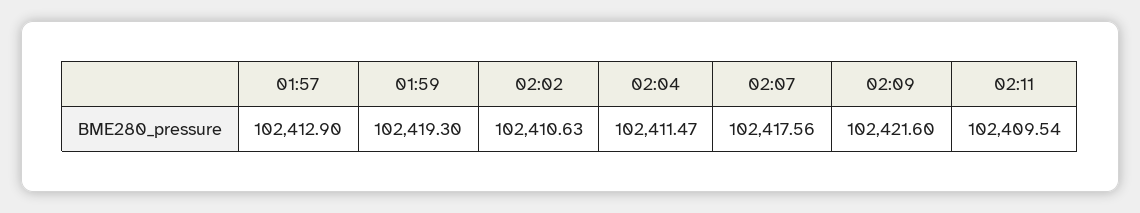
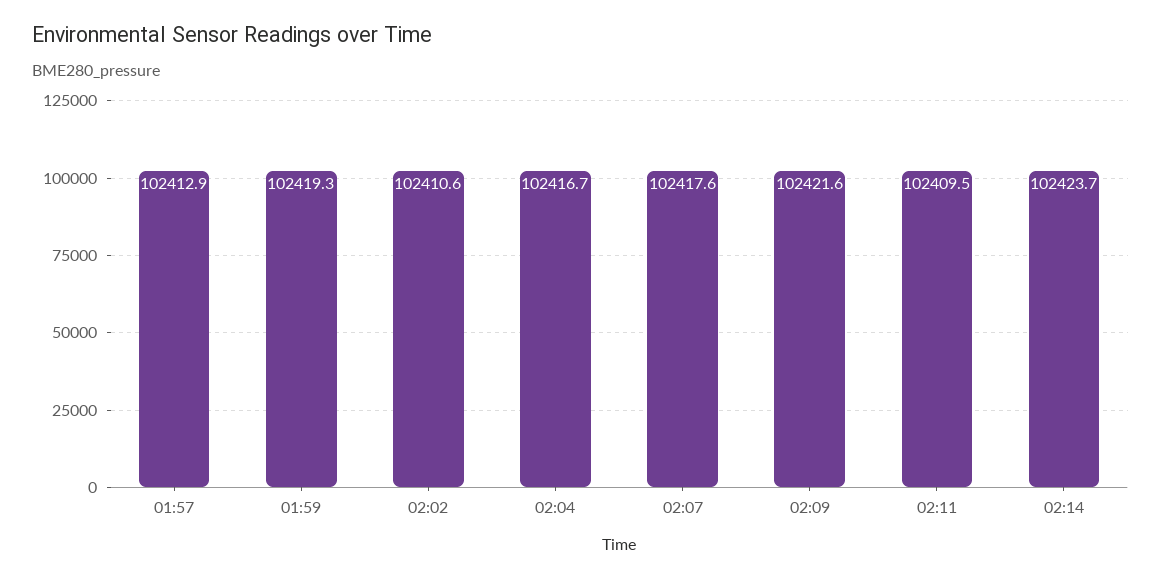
02:04: 102411.47 -> 102416.7
02:14: none -> 102423.7

